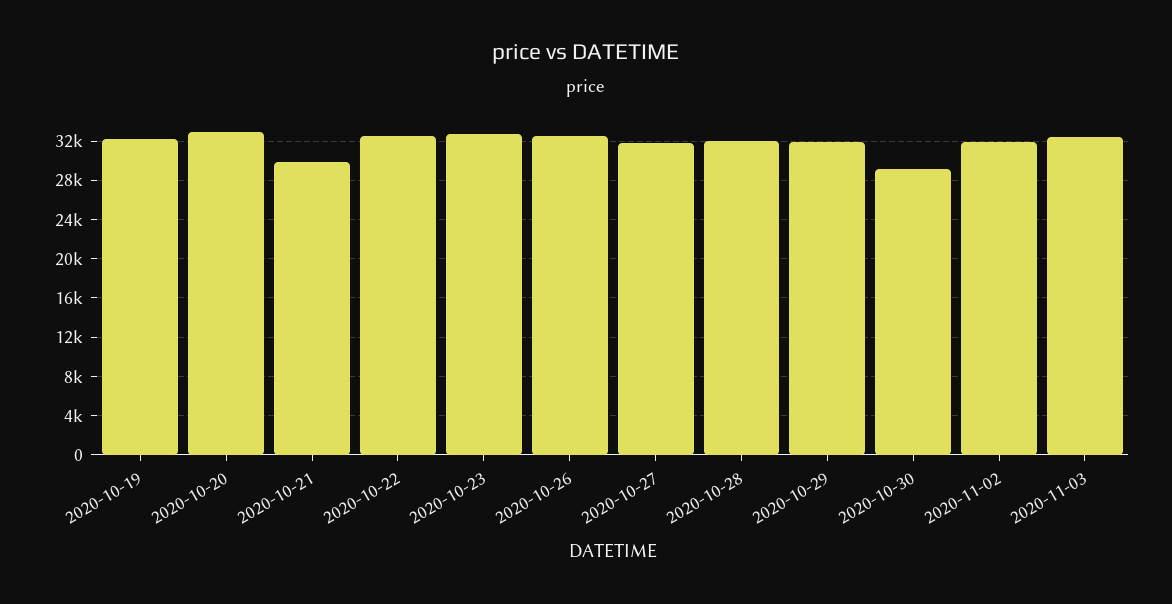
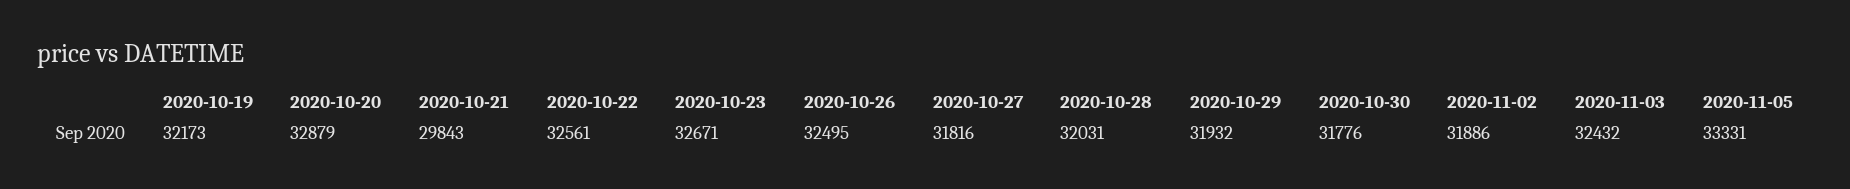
2020-10-30: 29000 -> 31776
2020-11-05: none -> 33331

